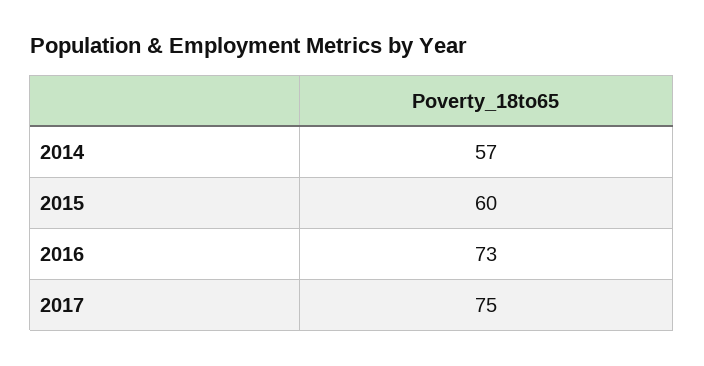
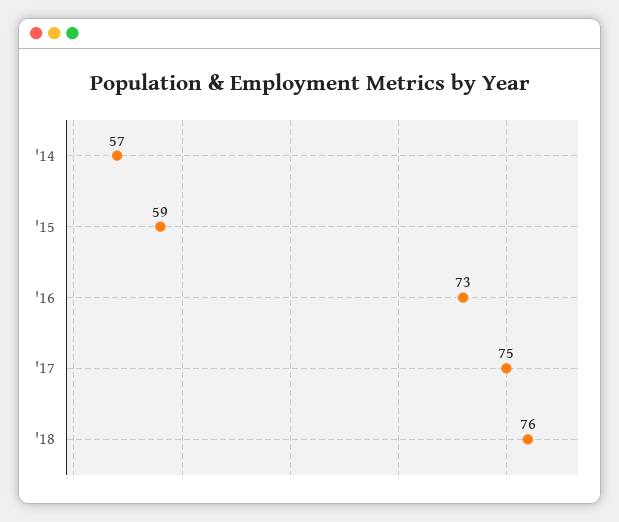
2015: 60 -> 59
'18: none -> 76

